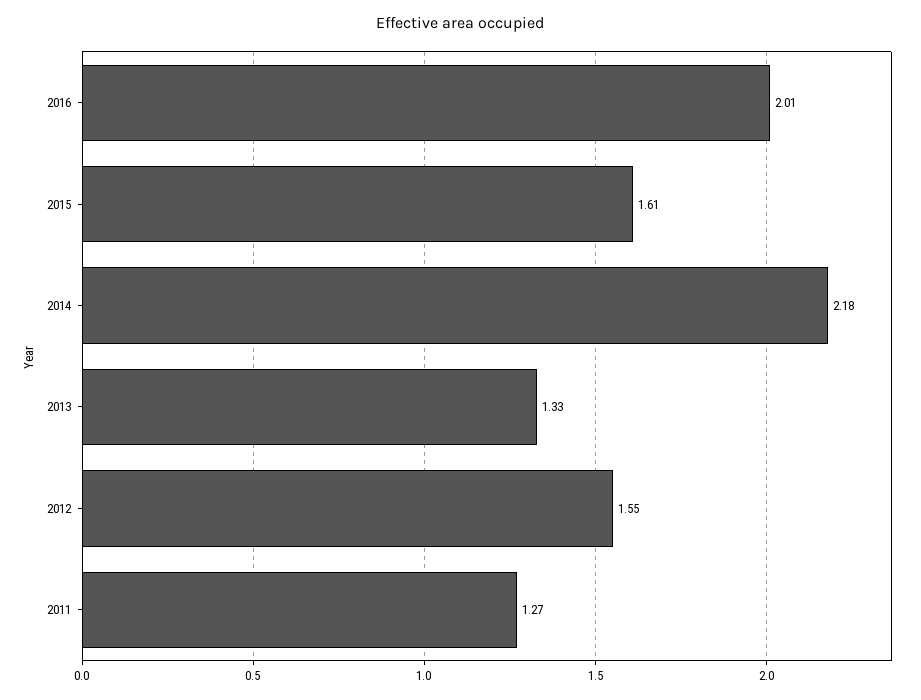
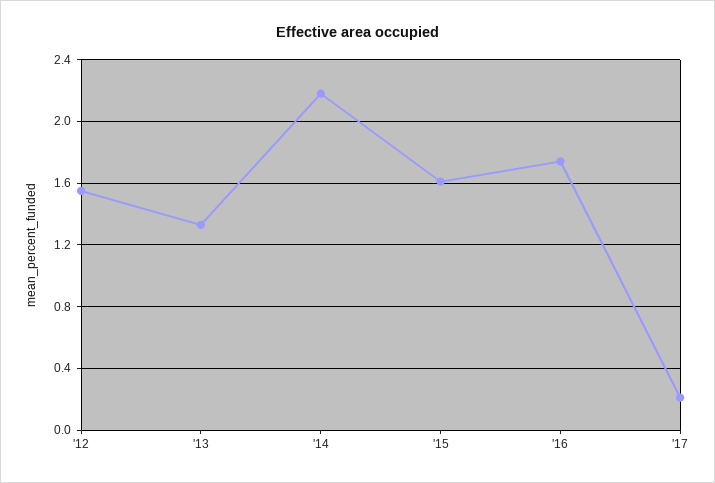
2016: 2.01 -> 1.75
2011: 1.27 -> none
'17: none -> 0.2

